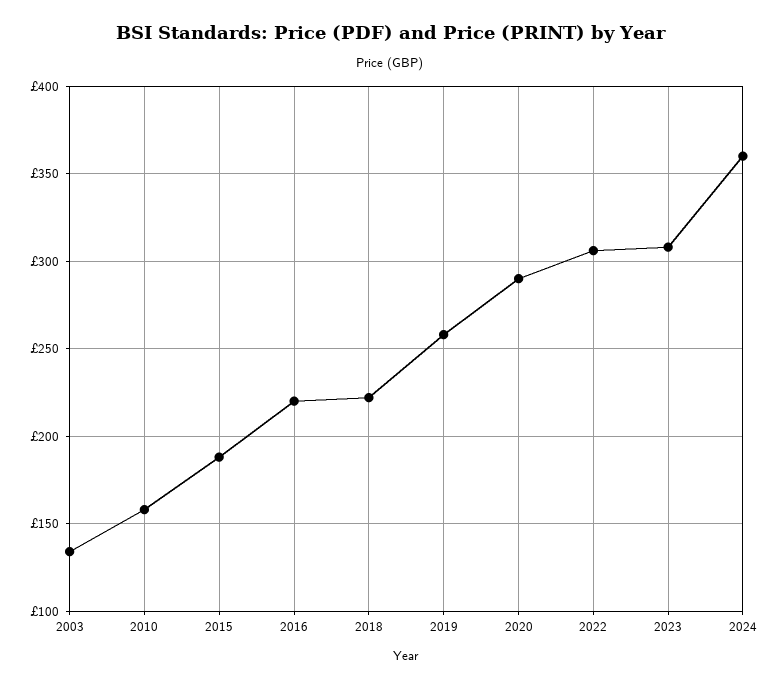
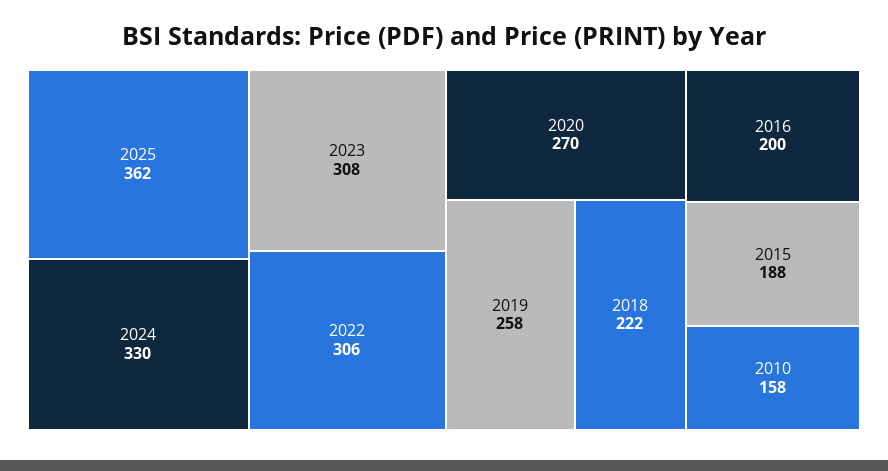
2003: 135 -> none
2016: 220 -> 200
2020: 290 -> 270
2024: 360 -> 330
2025: none -> 362

